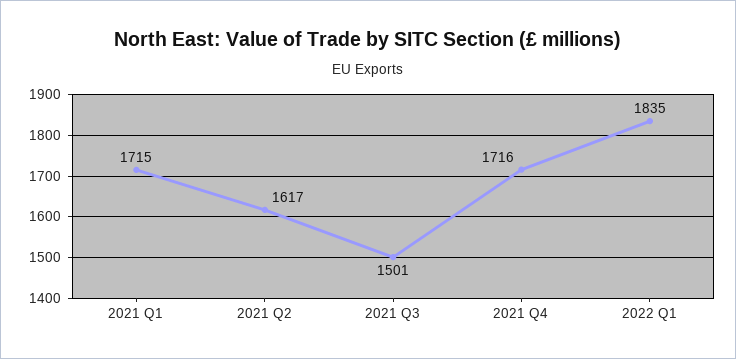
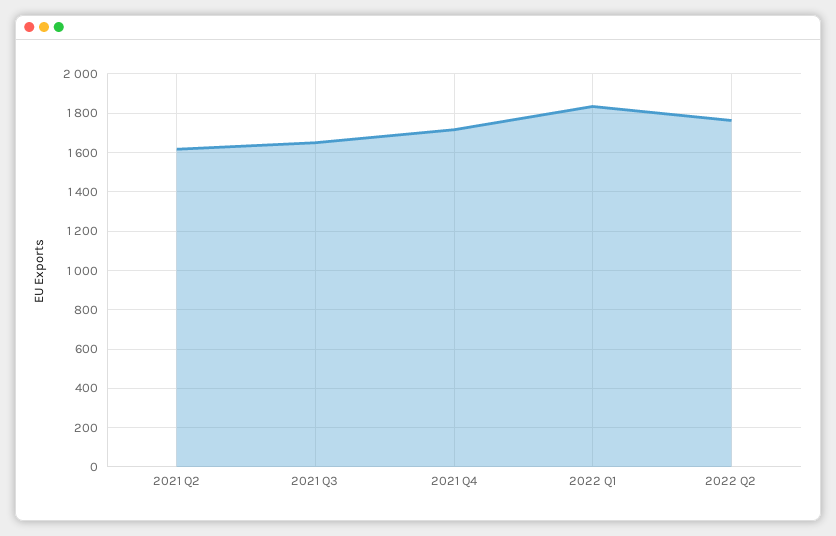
2021 Q1: 1715 -> none
2021 Q3: 1501 -> 1650
2022 Q2: none -> 1750

